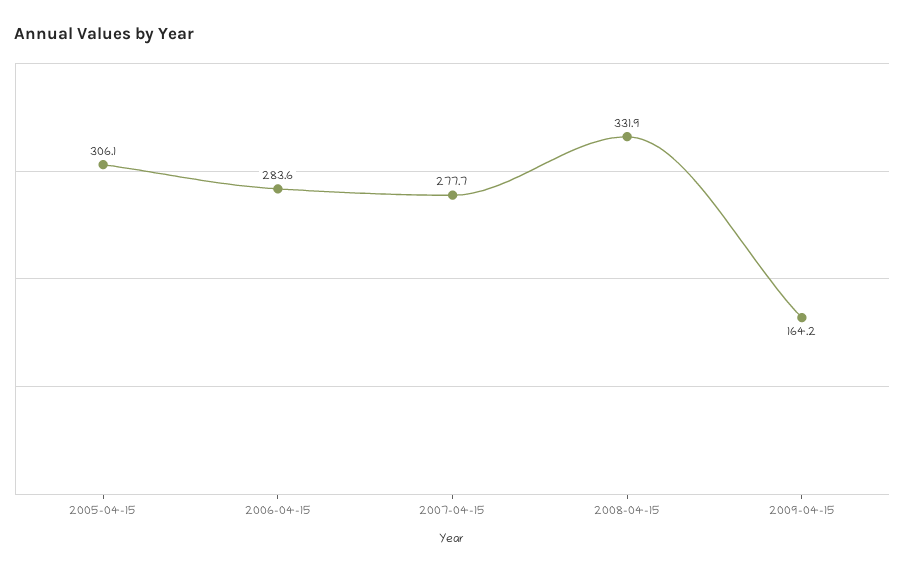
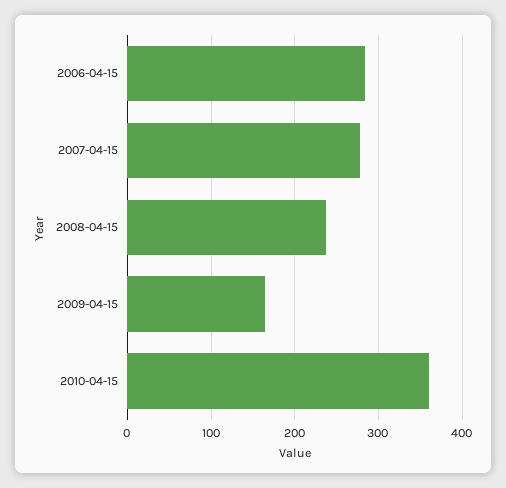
2005-04-15: 306.1 -> none
2008-04-15: 331.9 -> 240
2010-04-15: none -> 360

